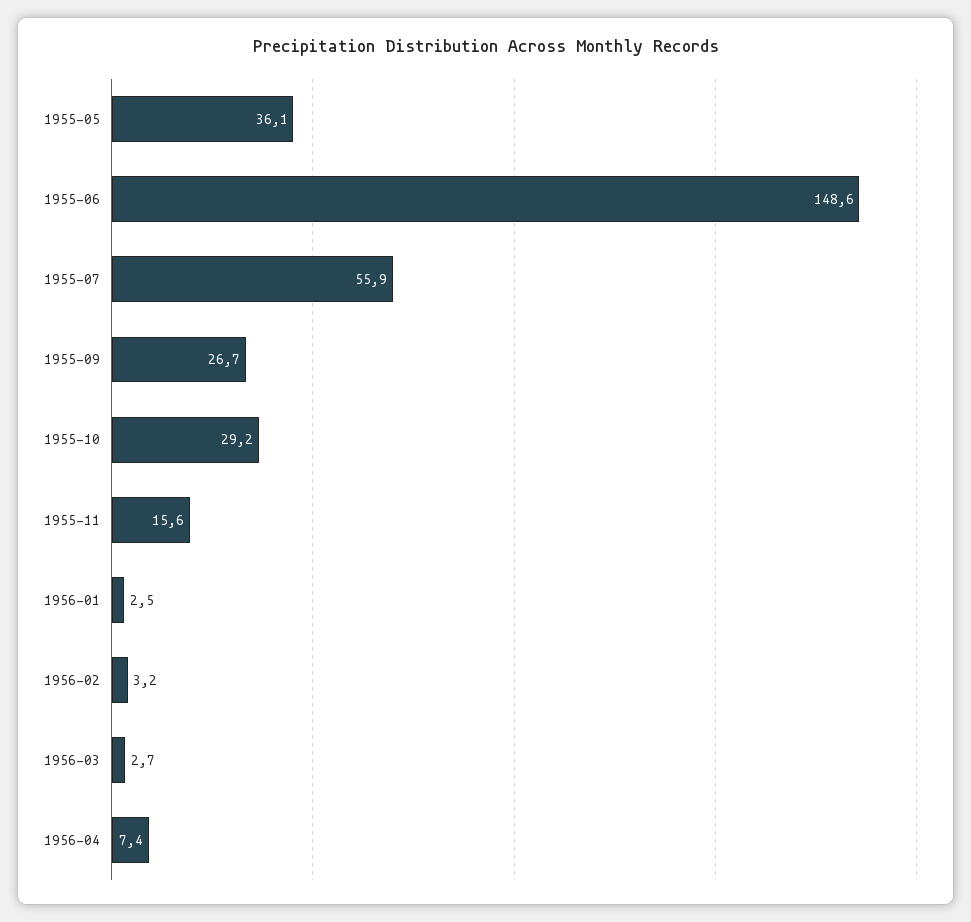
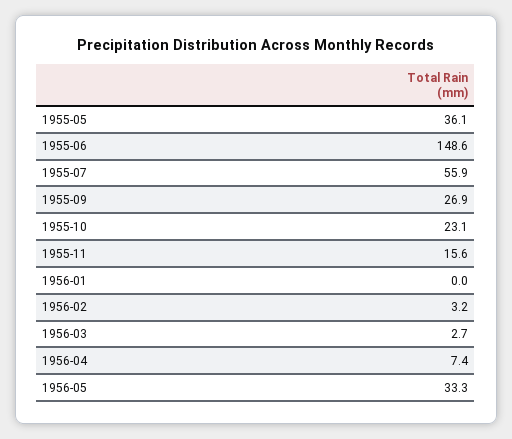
1955-09: 26.7 -> 26.9
1955-10: 29.2 -> 23.1
1956-01: 2.5 -> 0
1956-05: none -> 33.3

